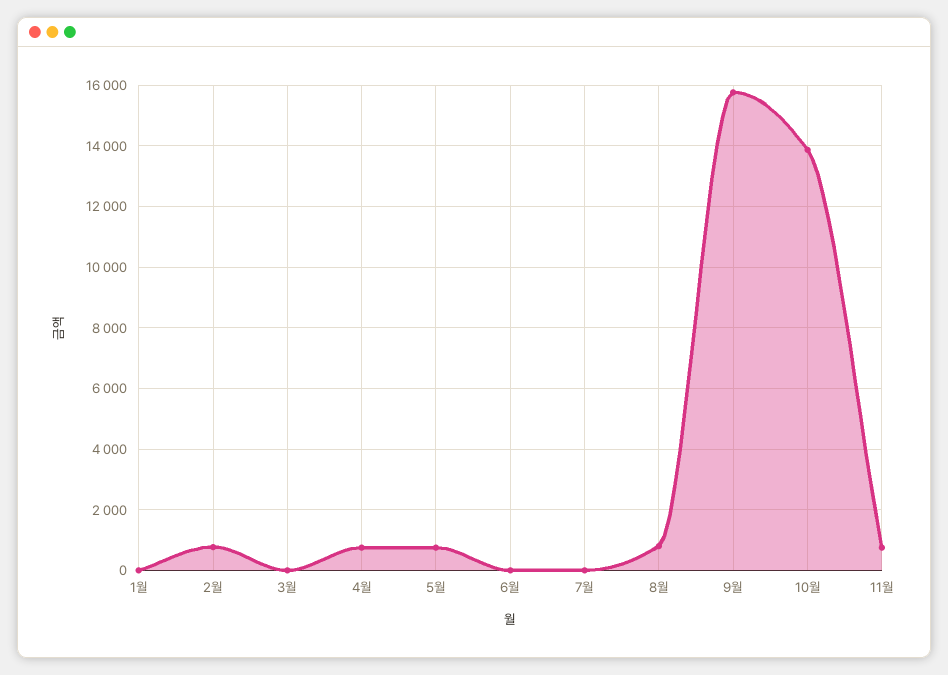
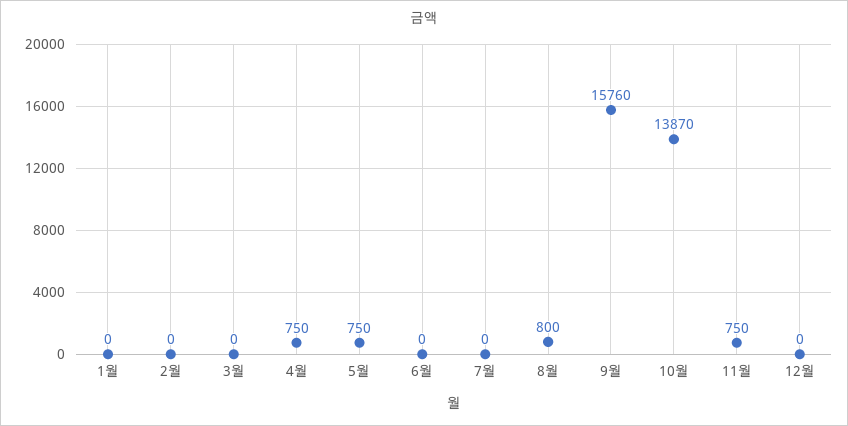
2월: 800 -> 0
12월: none -> 0

